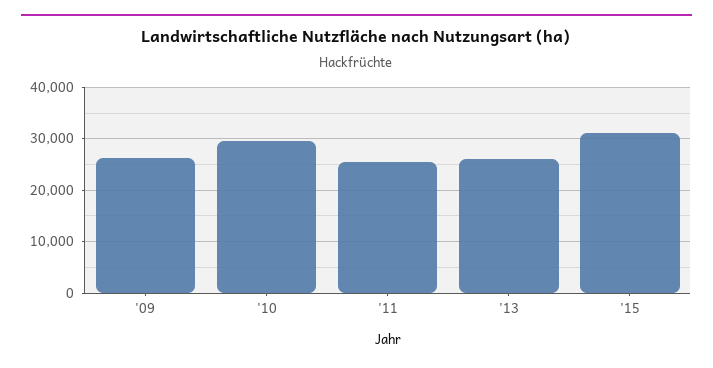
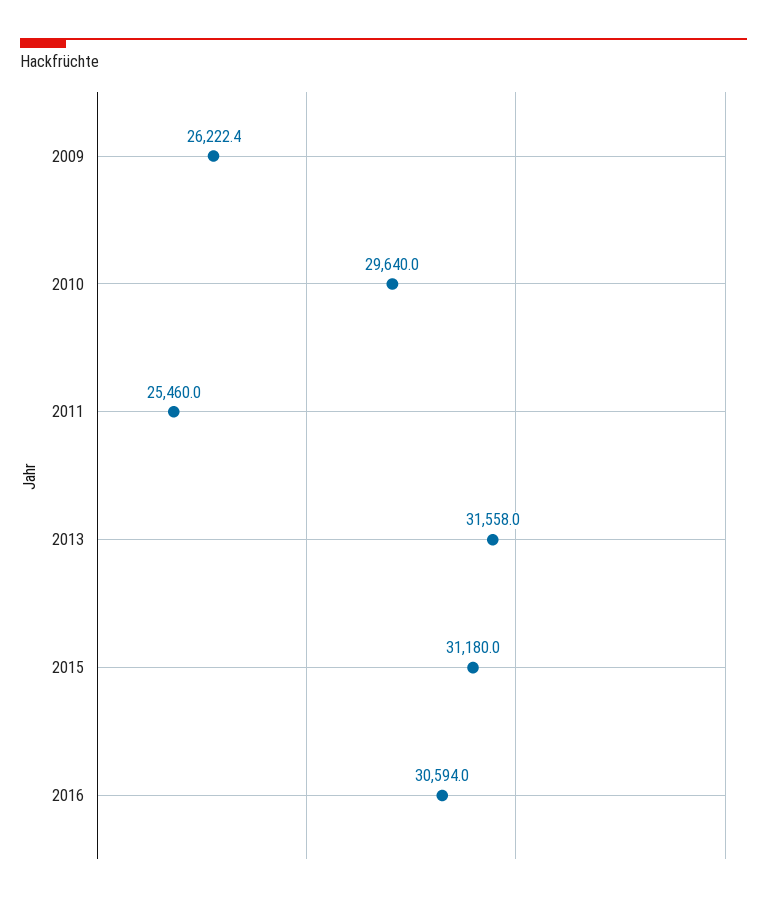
'13: 26000 -> 31558
2016: none -> 30594

